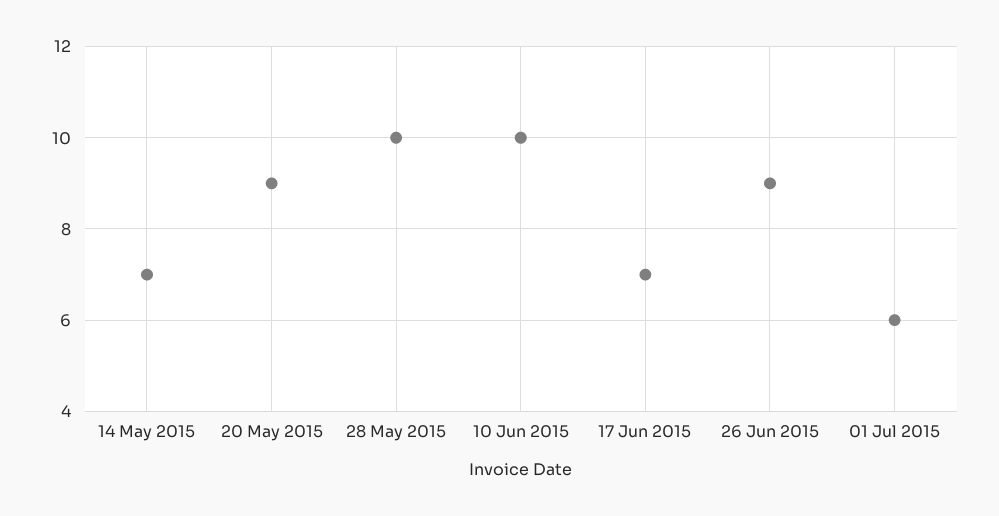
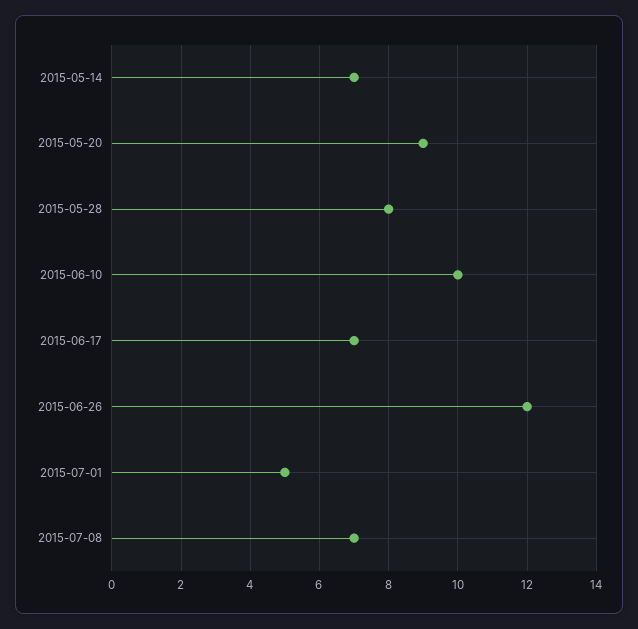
28 May 2015: 10 -> 8
26 Jun 2015: 9 -> 12
01 Jul 2015: 6 -> 5
2015-07-08: none -> 7

